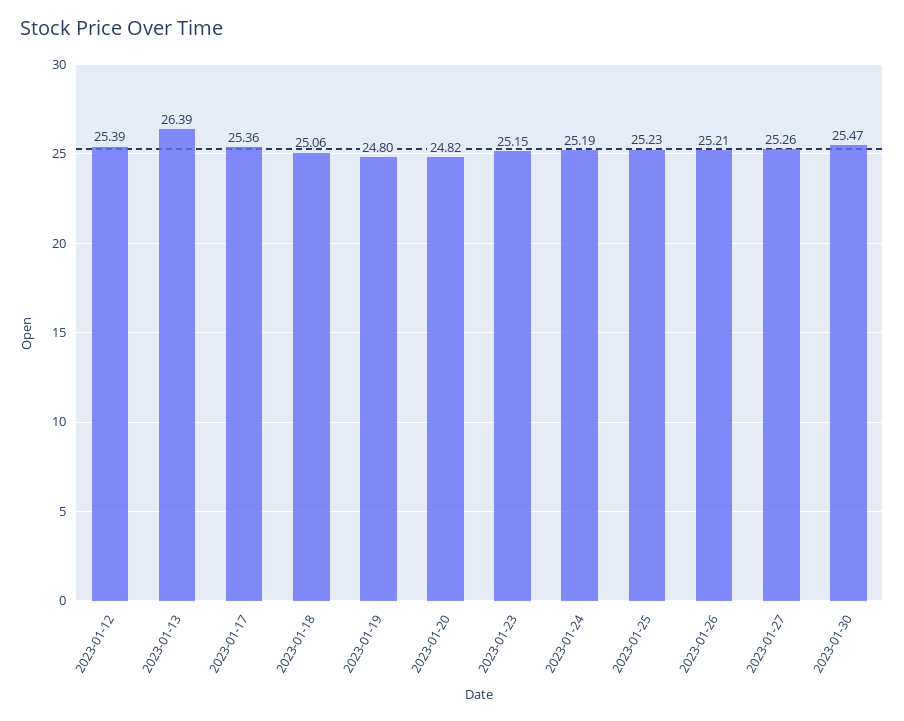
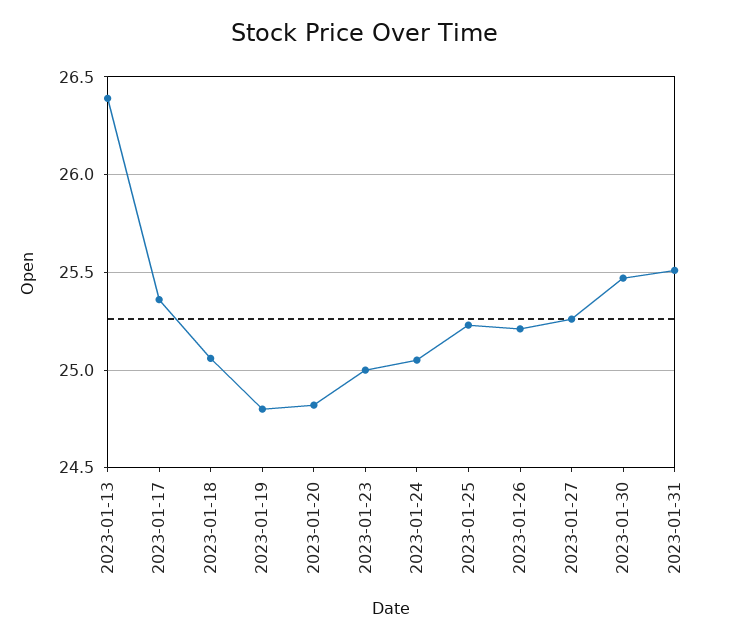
2023-01-12: 25.39 -> none
2023-01-23: 25.15 -> 25
2023-01-24: 25.19 -> 25.05
2023-01-31: none -> 25.5

